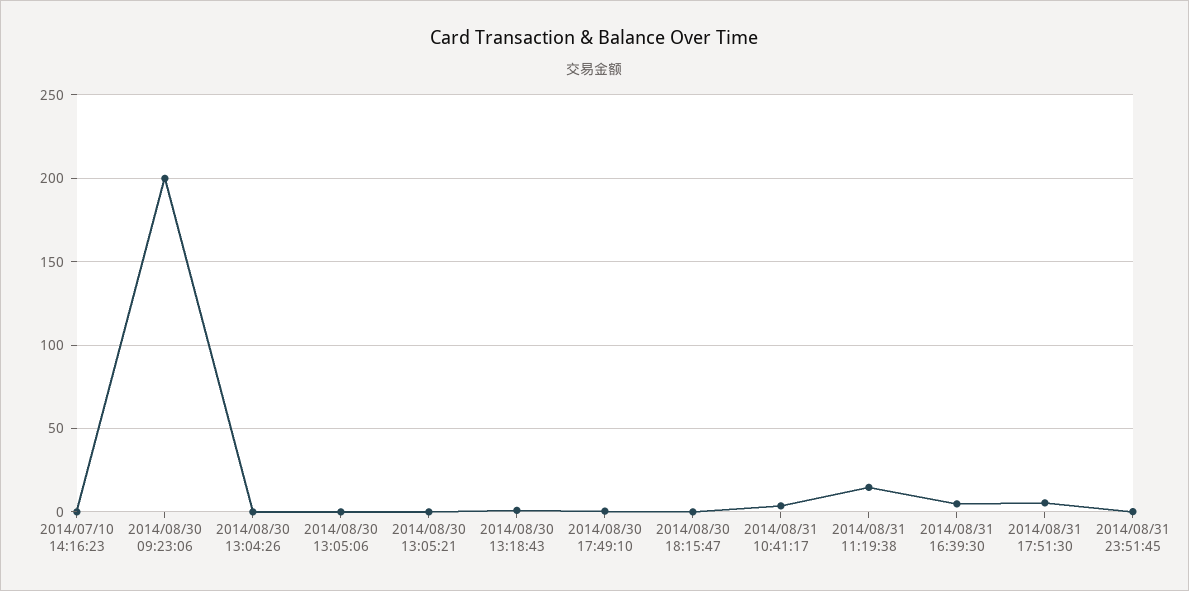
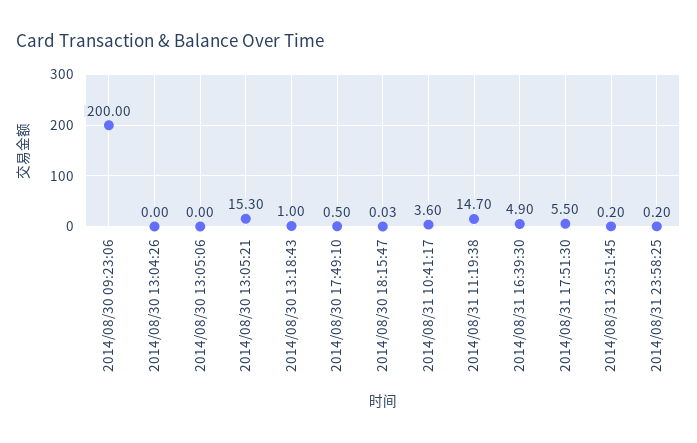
2014/07/10 14:16:23: 0 -> none
2014/08/30 13:05:21: 0 -> 15.3
2014/08/31 23:58:25: none -> 0.2

